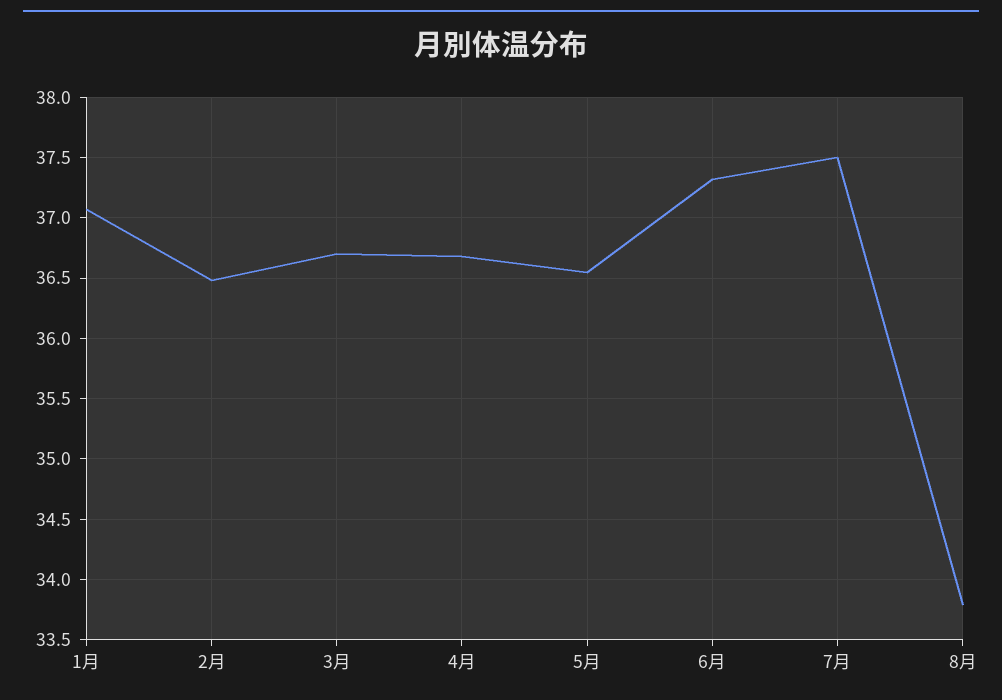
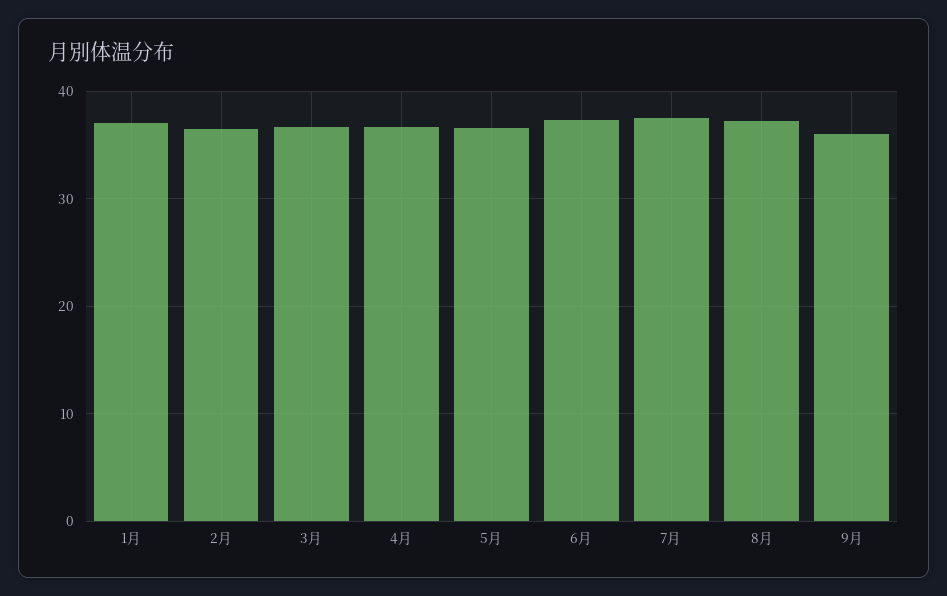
8月: 33.8 -> 37
9月: none -> 36

